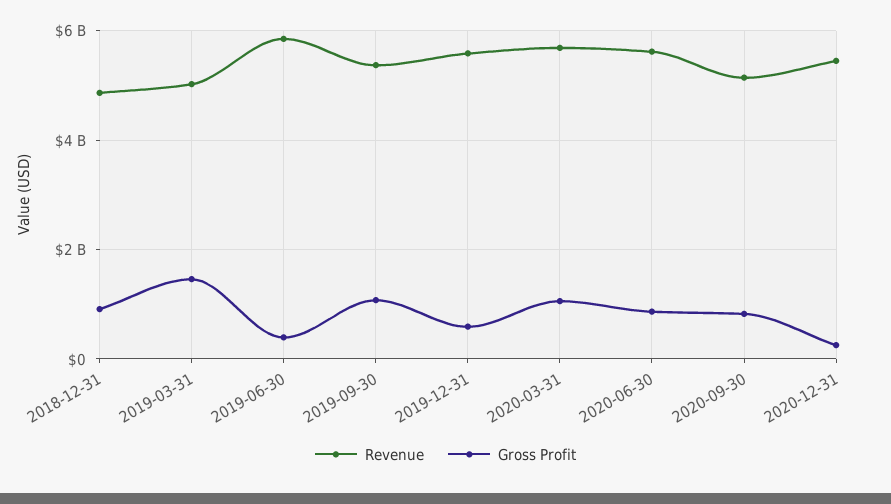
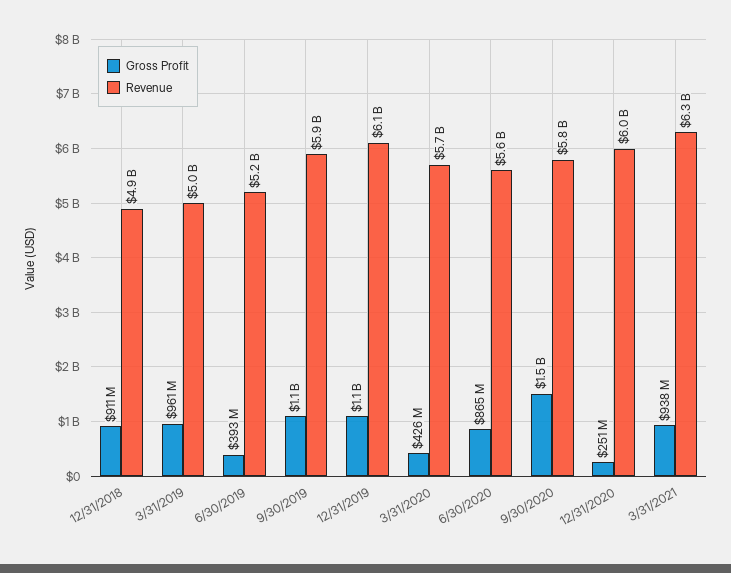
Gross Profit, 2019-03-31: 1400000000 -> 961000000
Revenue, 2019-06-30: 5800000000 -> 5200000000
Revenue, 2019-09-30: 5400000000 -> 5900000000
Revenue, 2019-12-31: 5600000000 -> 6100000000
Gross Profit, 2019-12-31: 600000000 -> 1100000000
Gross Profit, 2020-03-31: 1000000000 -> 426000000
Revenue, 2020-09-30: 5200000000 -> 5800000000
Gross Profit, 2020-09-30: 800000000 -> 1500000000
Revenue, 2020-12-31: 5400000000 -> 6000000000
Gross Profit, 3/31/2021: none -> 938000000
Revenue, 3/31/2021: none -> 6300000000

